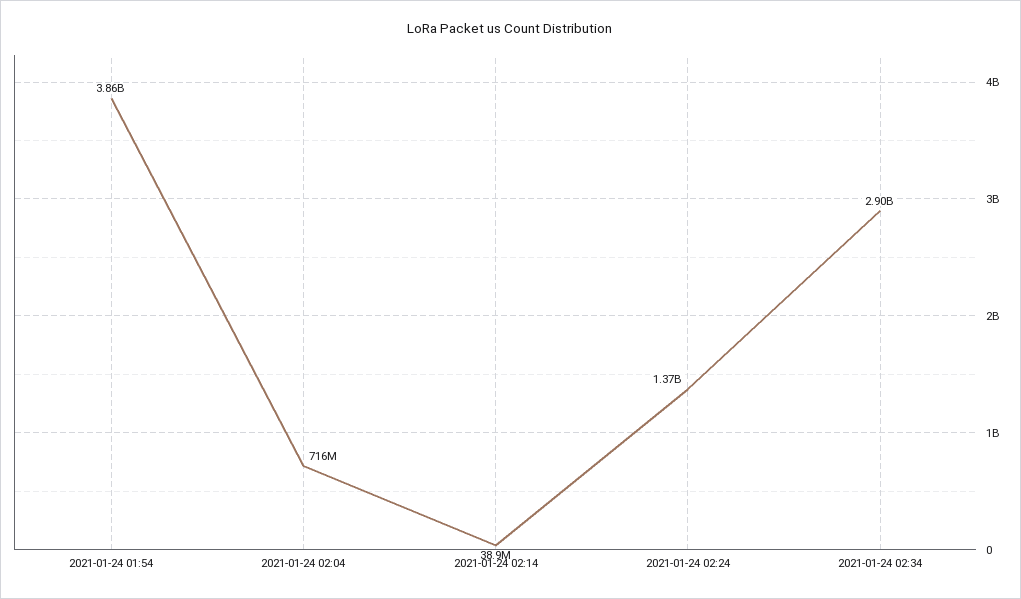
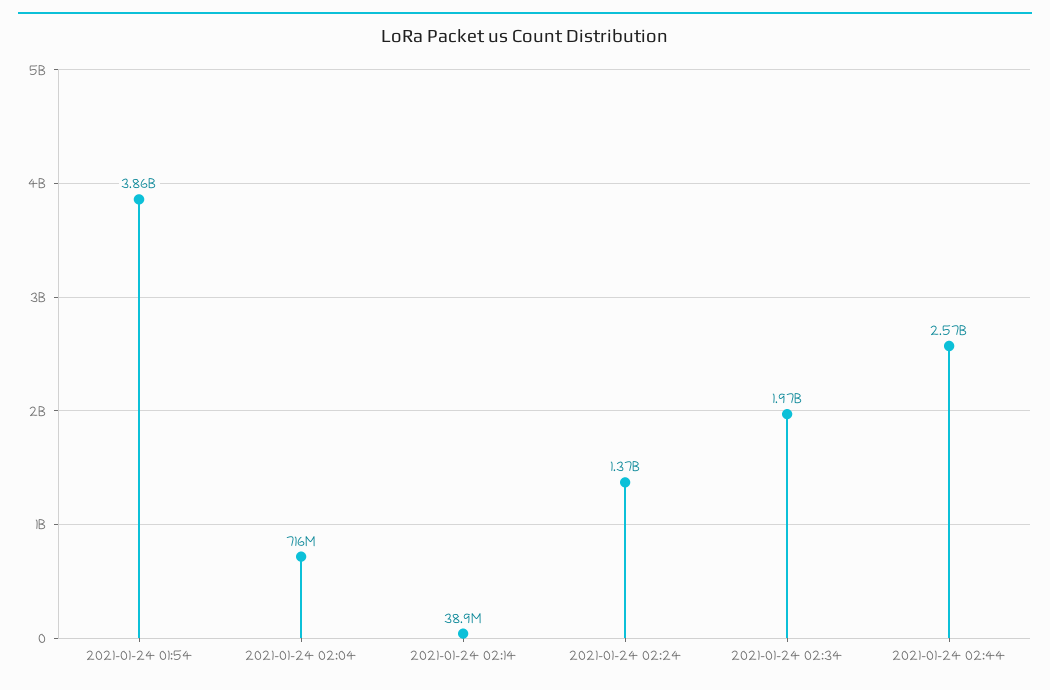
2021-01-24 02:34: 2900000000 -> 1970000000
2021-01-24 02:44: none -> 2570000000

